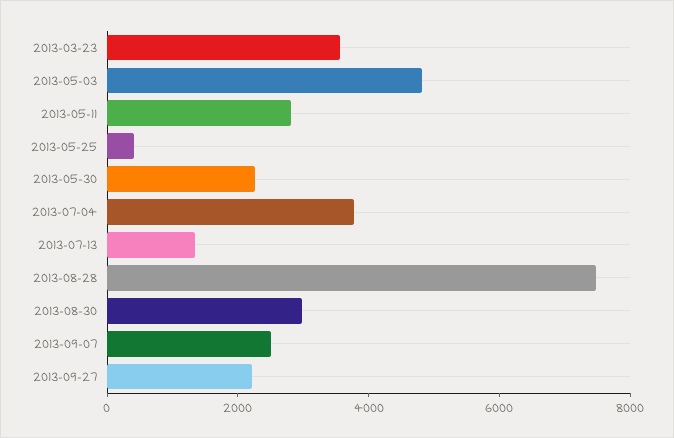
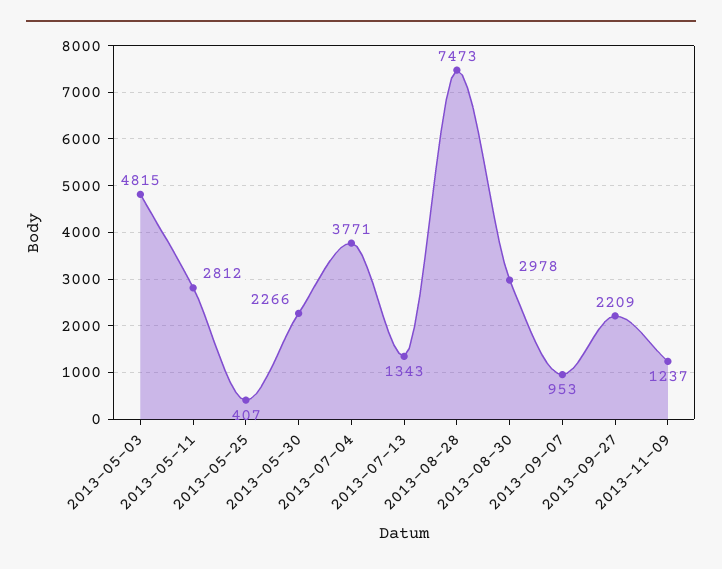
2013-03-23: 3500 -> none
2013-09-07: 2500 -> 953
2013-11-09: none -> 1237

